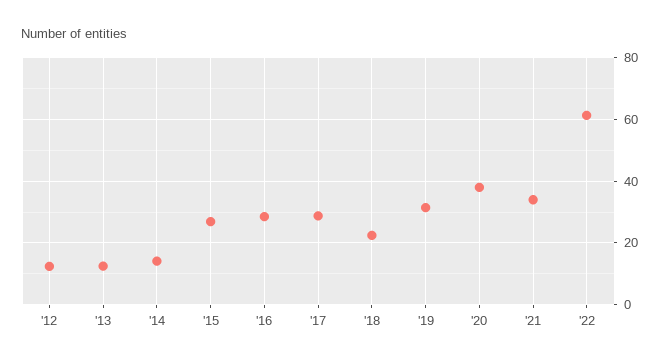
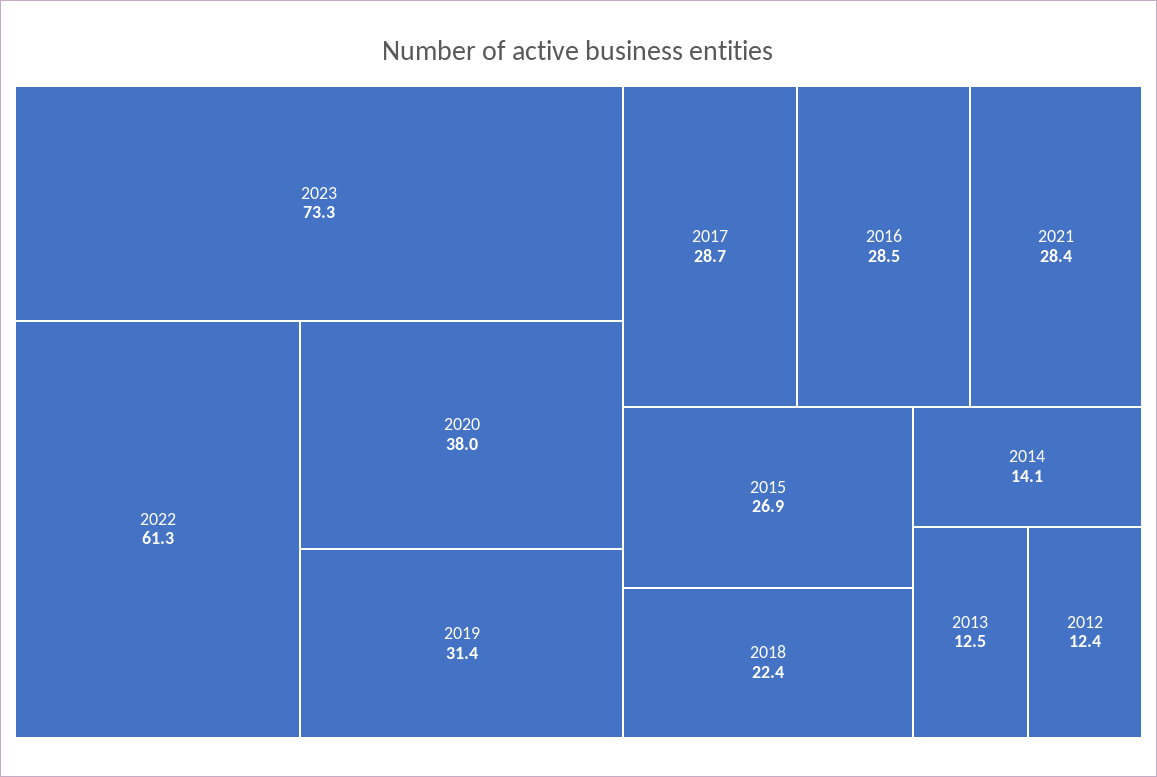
'21: 34 -> 28.4
2023: none -> 73.3

